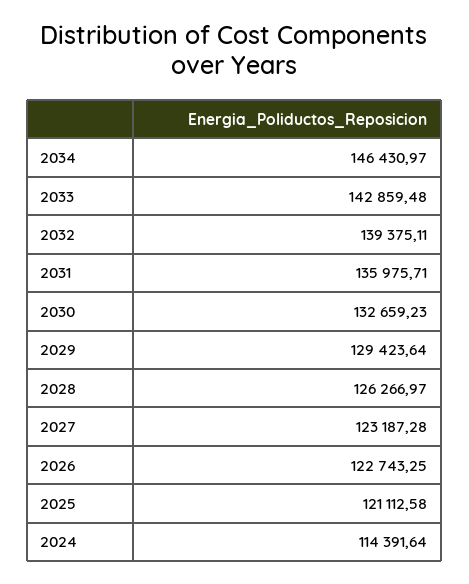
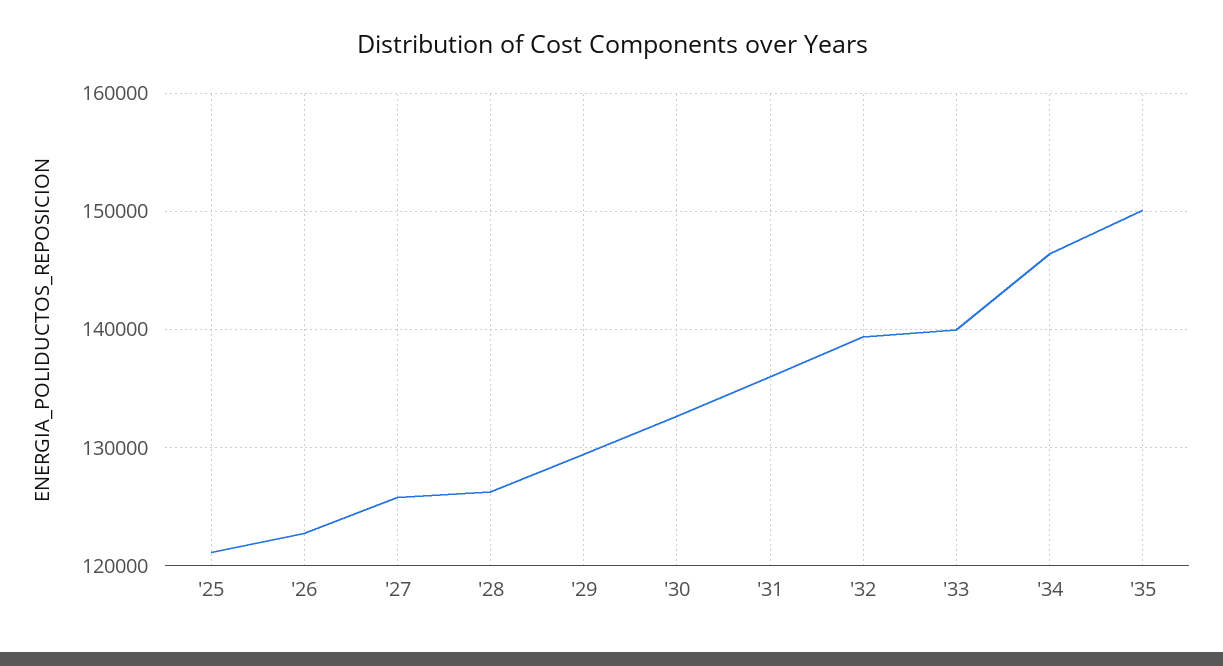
2033: 142859.48 -> 140000
2027: 123187.28 -> 126000
2024: 114391.64 -> none
'35: none -> 150000

